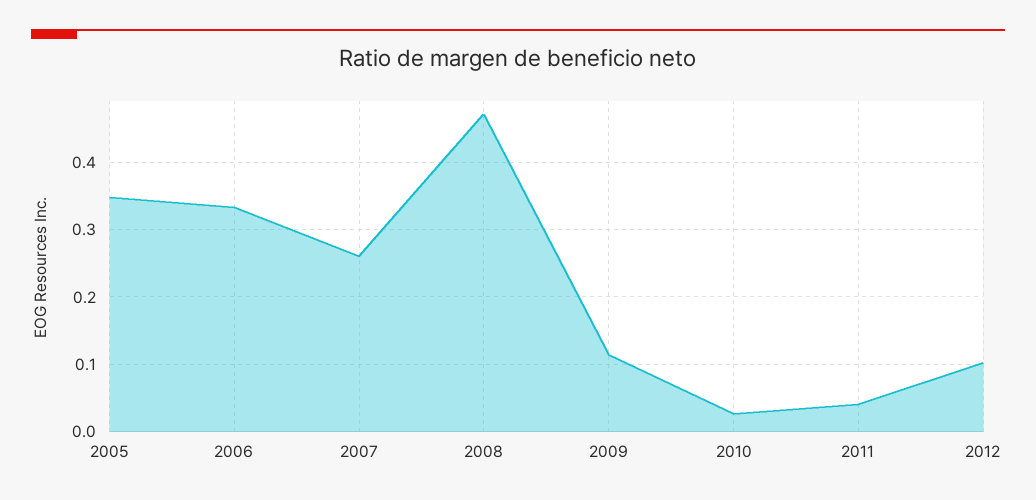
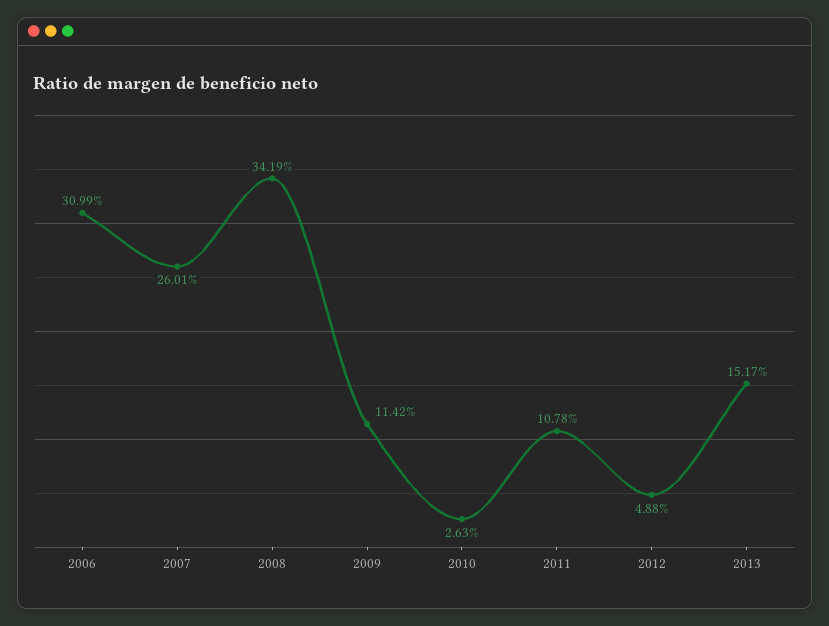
2005: 0.35 -> none
2006: 0.33 -> 0.3099
2008: 0.47 -> 0.3419
2011: 0.04 -> 0.1078
2012: 0.1 -> 0.0488
2013: none -> 0.1517

